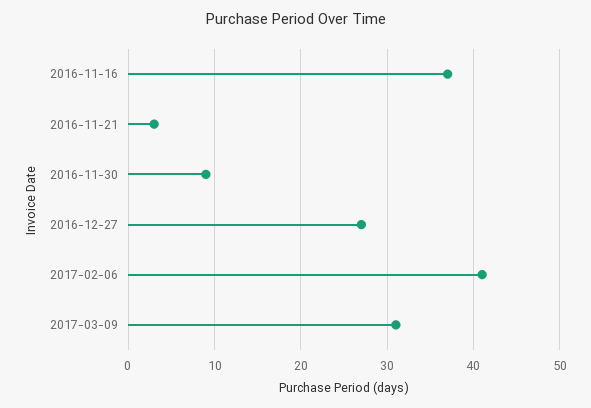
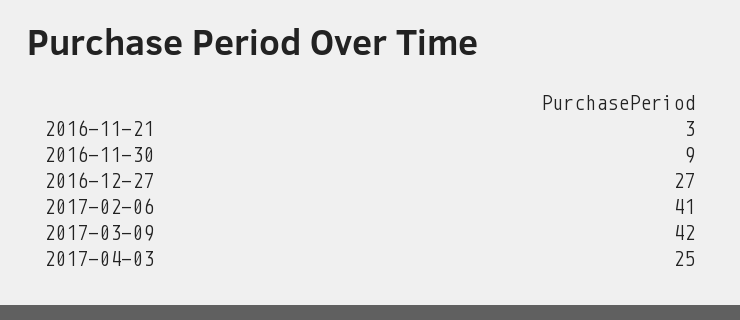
2016-11-16: 37 -> none
2017-03-09: 31 -> 42
2017-04-03: none -> 25

